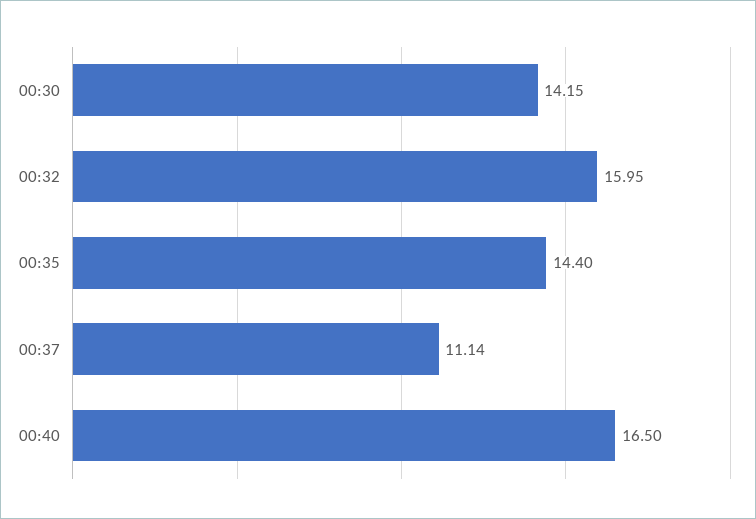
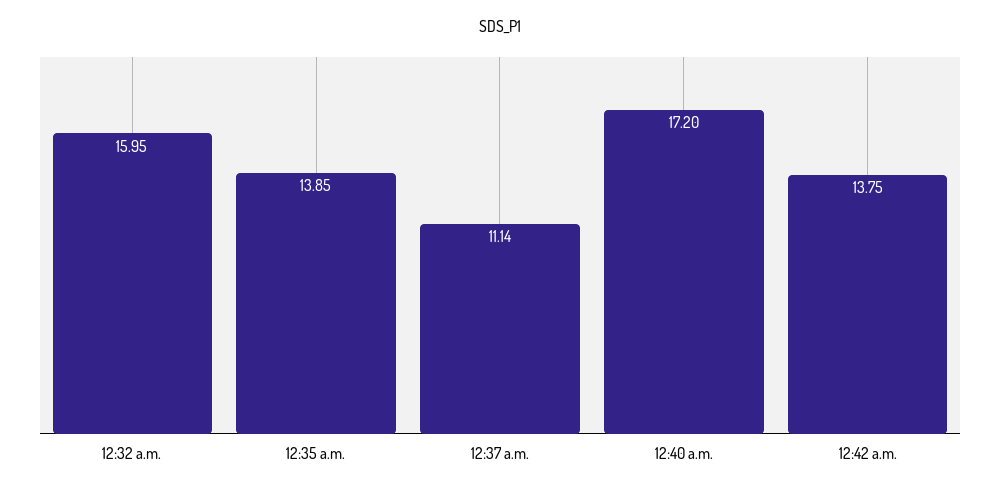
00:30: 14.15 -> none
00:35: 14.4 -> 13.85
00:40: 16.5 -> 17.2
12:42 a.m.: none -> 13.75

